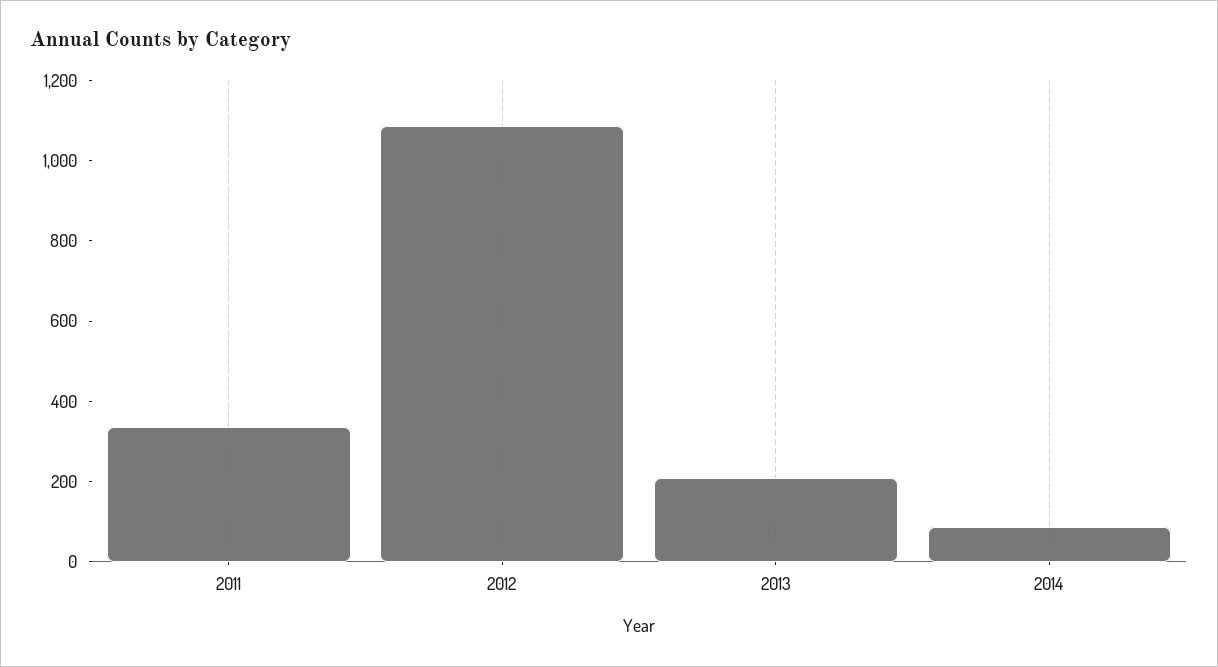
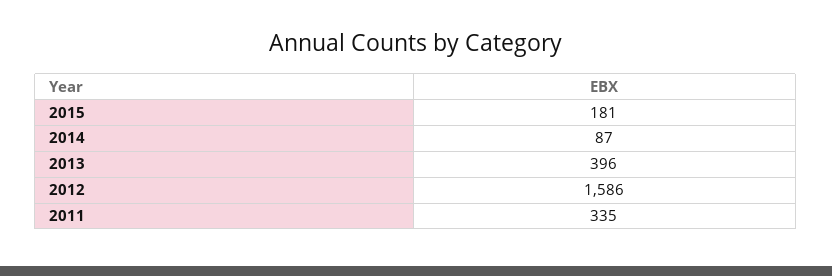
2012: 1100 -> 1586
2013: 200 -> 396
2015: none -> 181

